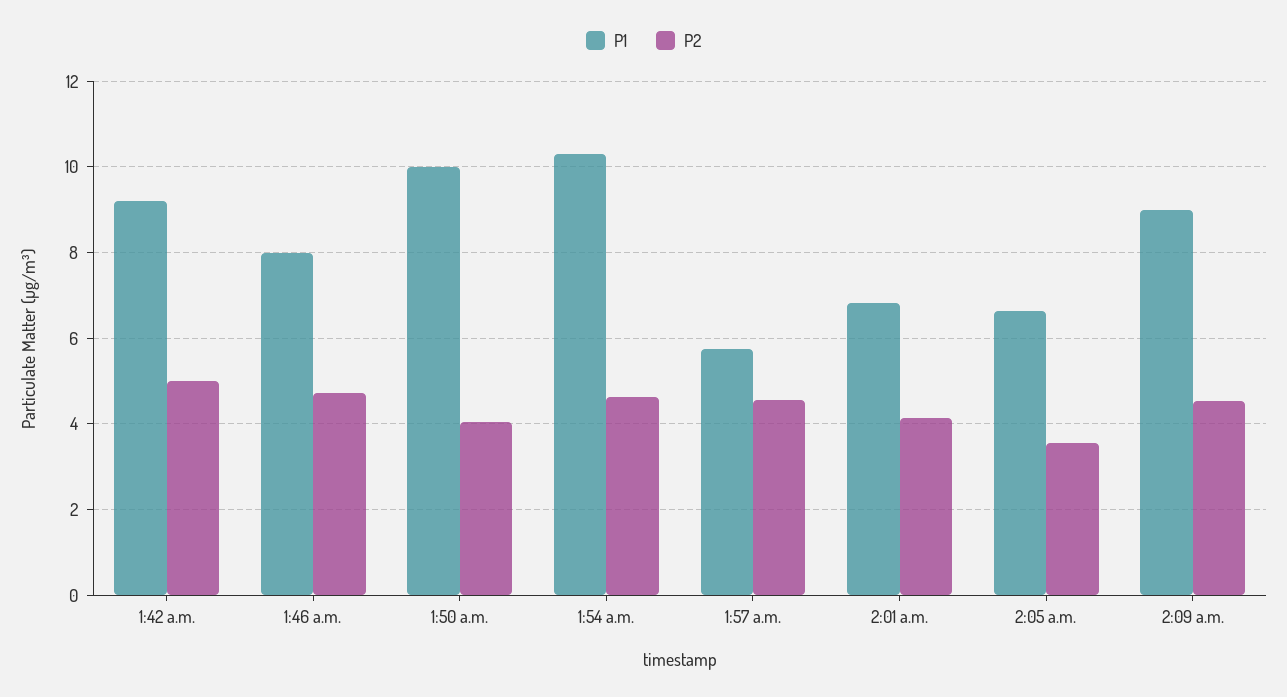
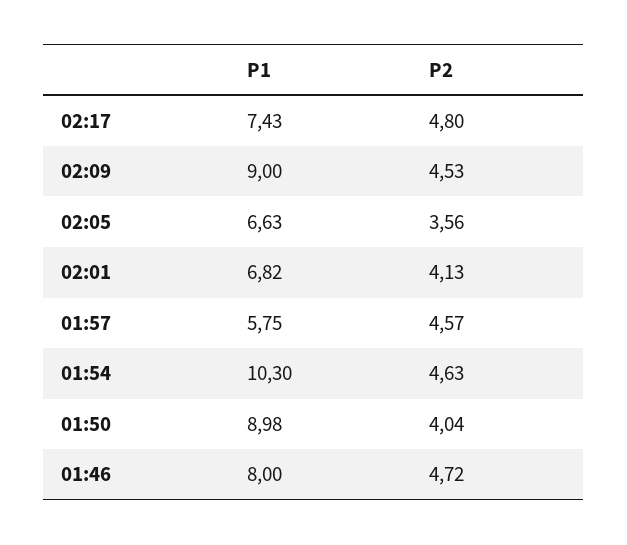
P1, 1:42 a.m.: 9.2 -> none
P2, 1:42 a.m.: 5 -> none
P1, 1:50 a.m.: 10 -> 8.98
P1, 02:17: none -> 7.43
P2, 02:17: none -> 4.8

